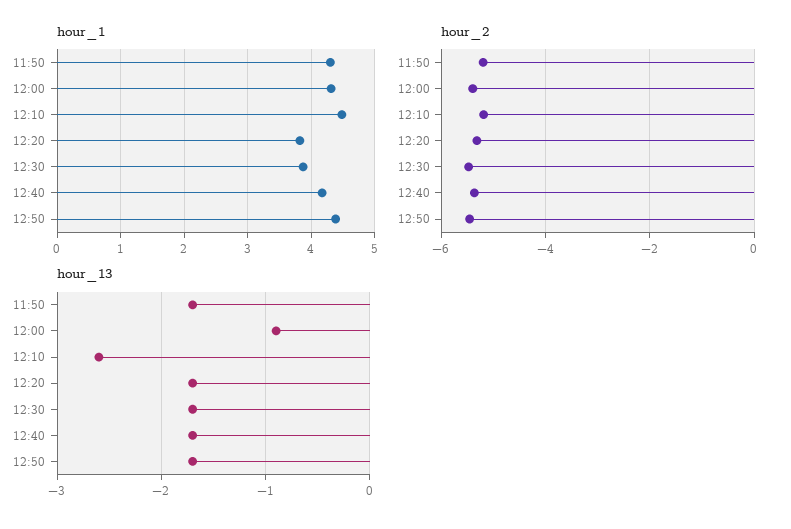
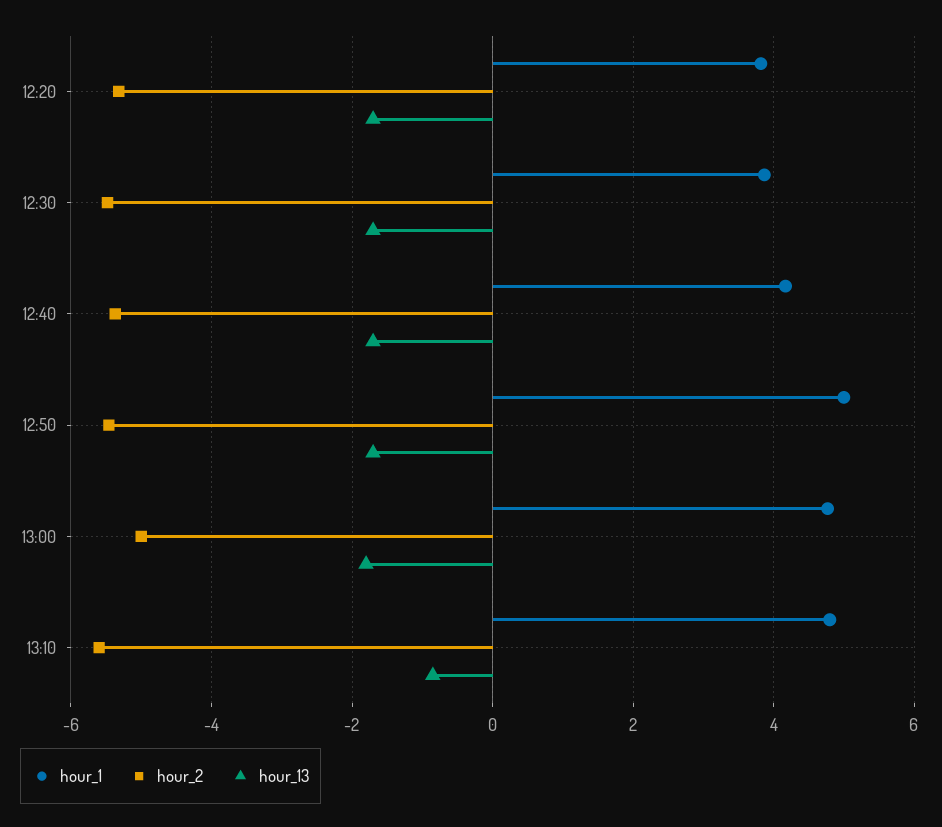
hour_1, 11:50: 4.3 -> none
hour_1, 12:00: 4.3 -> none
hour_1, 12:10: 4.5 -> none
hour_1, 12:50: 4.4 -> 5
hour_2, 11:50: -5.2 -> none
hour_2, 12:00: -5.4 -> none
hour_2, 12:10: -5.2 -> none
hour_13, 11:50: -1.7 -> none
hour_13, 12:00: -0.9 -> none
hour_13, 12:10: -2.6 -> none
hour_1, 13:00: none -> 4.8
hour_2, 13:00: none -> -5
hour_13, 13:00: none -> -1.8
hour_1, 13:10: none -> 4.8
hour_2, 13:10: none -> -5.6
hour_13, 13:10: none -> -0.8

